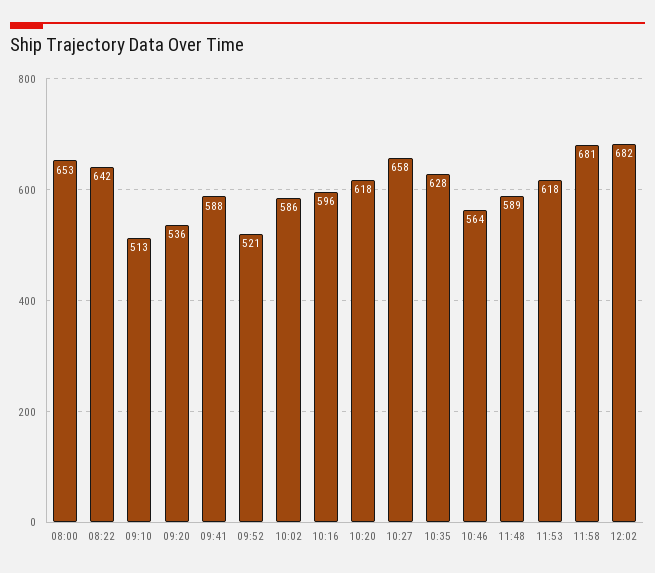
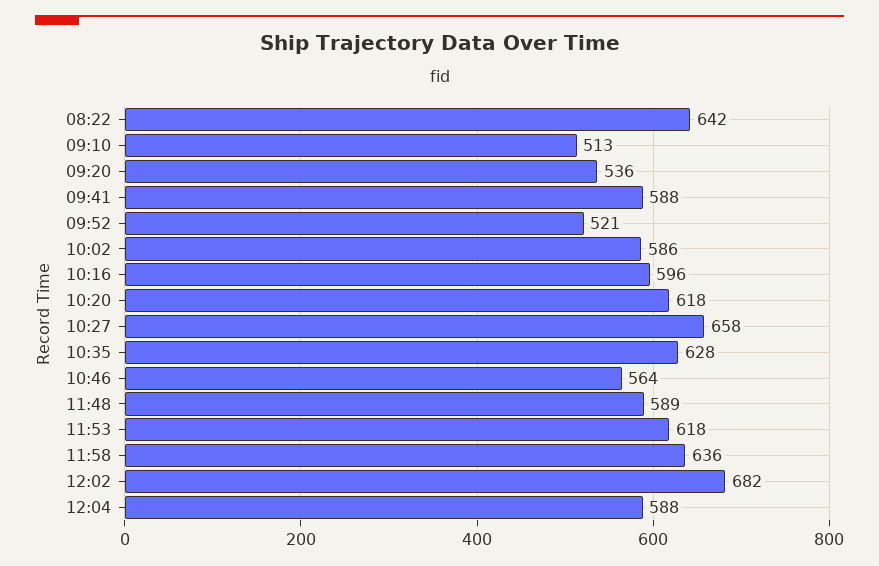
08:00: 653 -> none
11:58: 681 -> 636
12:04: none -> 588

